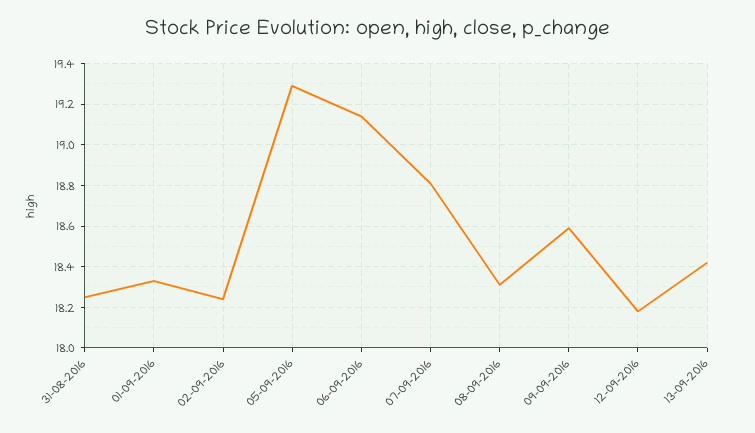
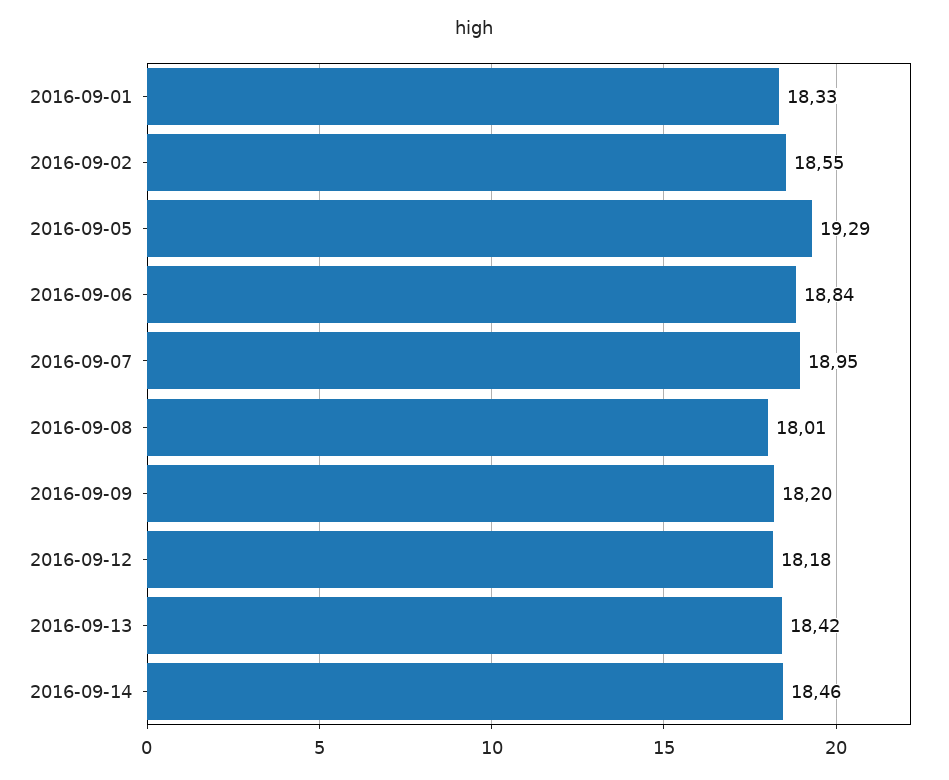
31-08-2016: 18.25 -> none
02-09-2016: 18.25 -> 18.55
06-09-2016: 19.15 -> 18.84
07-09-2016: 18.8 -> 18.95
08-09-2016: 18.3 -> 18.01
09-09-2016: 18.6 -> 18.2
2016-09-14: none -> 18.46

